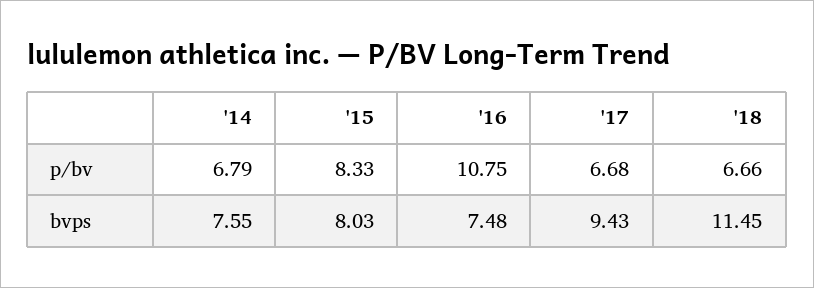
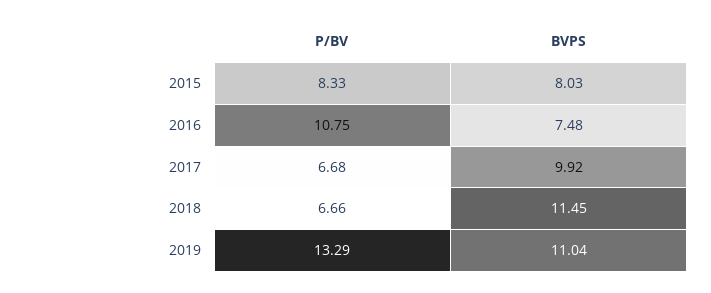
'14, p/bv: 6.79 -> none
'14, bvps: 7.55 -> none
'17, bvps: 9.43 -> 9.92
2019, p/bv: none -> 13.29
2019, bvps: none -> 11.04

